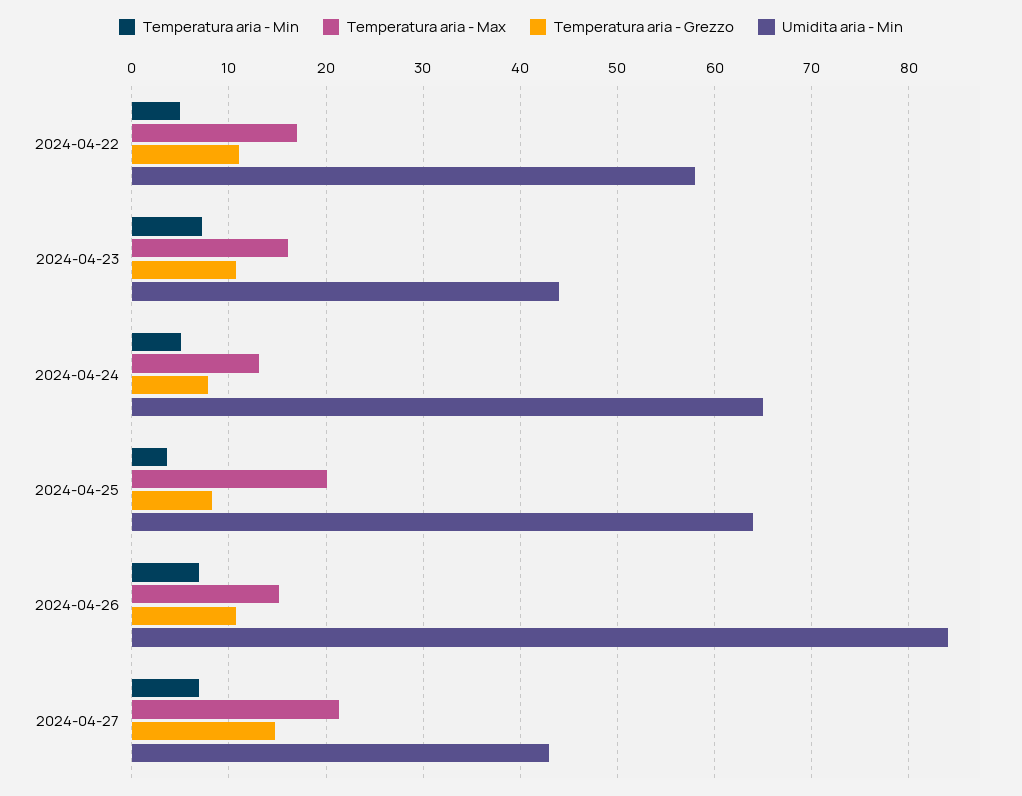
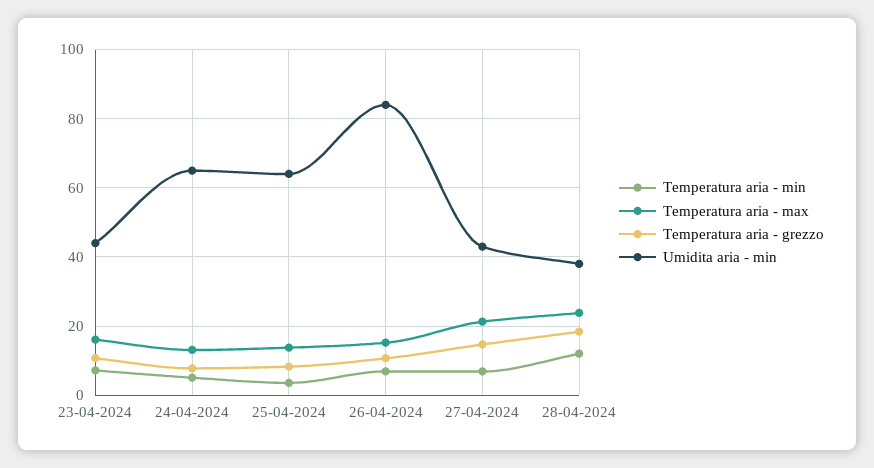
Temperatura aria - Min, 2024-04-22: 5 -> none
Temperatura aria - Max, 2024-04-22: 17 -> none
Temperatura aria - Grezzo, 2024-04-22: 11 -> none
Umidita aria - Min, 2024-04-22: 58 -> none
Temperatura aria - Max, 2024-04-25: 20 -> 14
Temperatura aria - Min, 28-04-2024: none -> 12
Temperatura aria - Max, 28-04-2024: none -> 24
Temperatura aria - Grezzo, 28-04-2024: none -> 18
Umidita aria - Min, 28-04-2024: none -> 38

